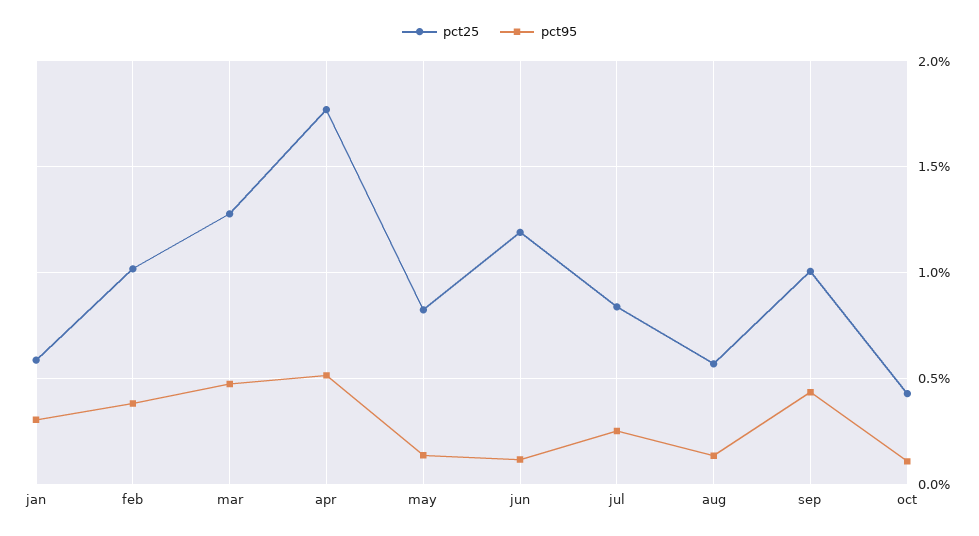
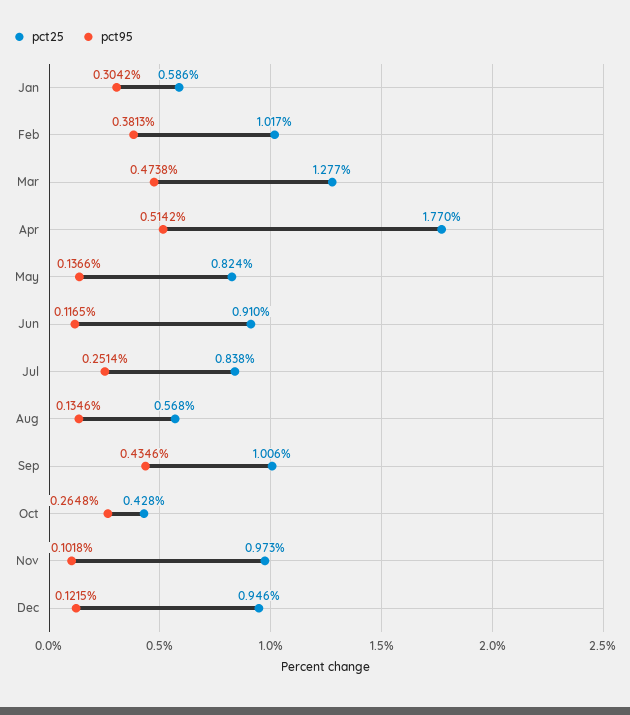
pct25, jun: 1.2 -> 0.91
pct95, oct: 0.1 -> 0.2648
pct25, Nov: none -> 0.973
pct95, Nov: none -> 0.1018
pct25, Dec: none -> 0.946
pct95, Dec: none -> 0.1215

